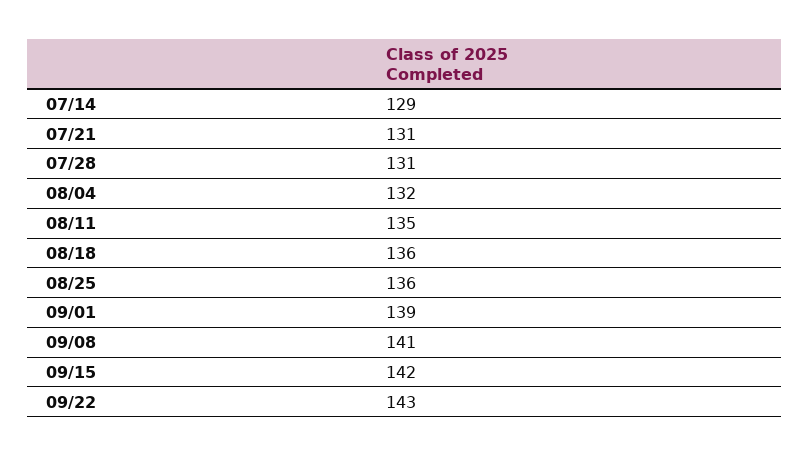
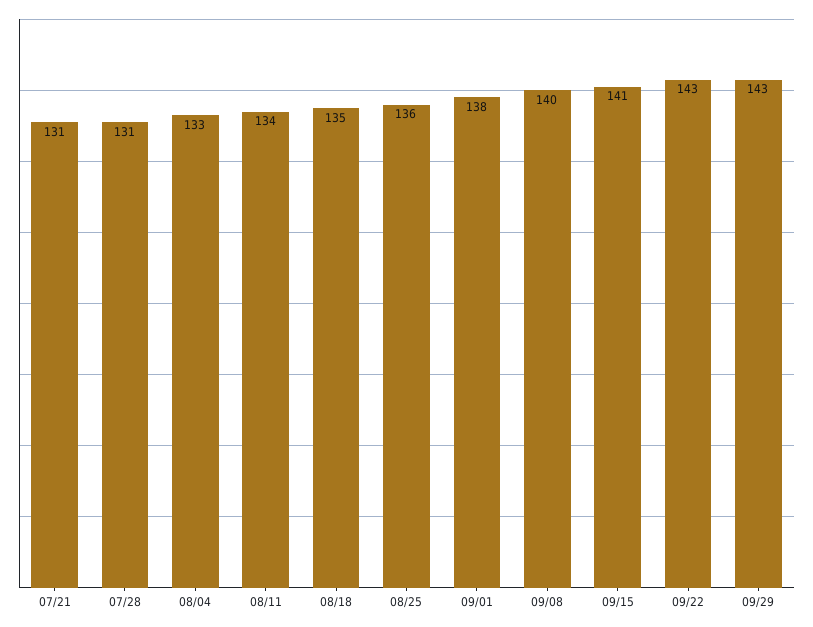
07/14: 129 -> none
08/04: 132 -> 133
08/11: 135 -> 134
08/18: 136 -> 135
09/01: 139 -> 138
09/08: 141 -> 140
09/15: 142 -> 141
09/29: none -> 143

